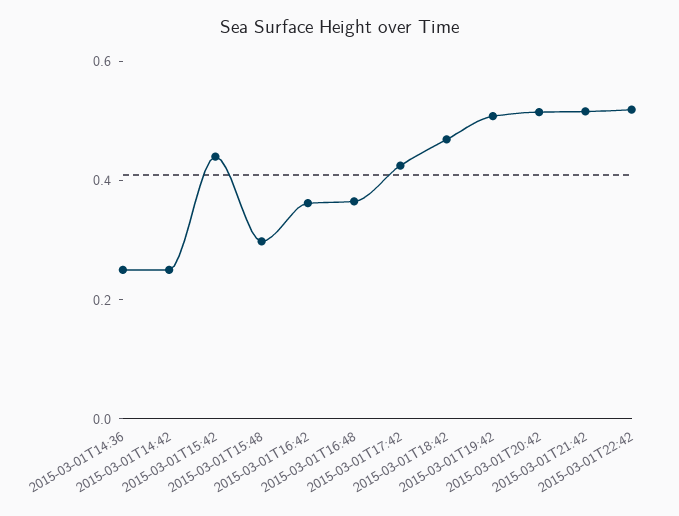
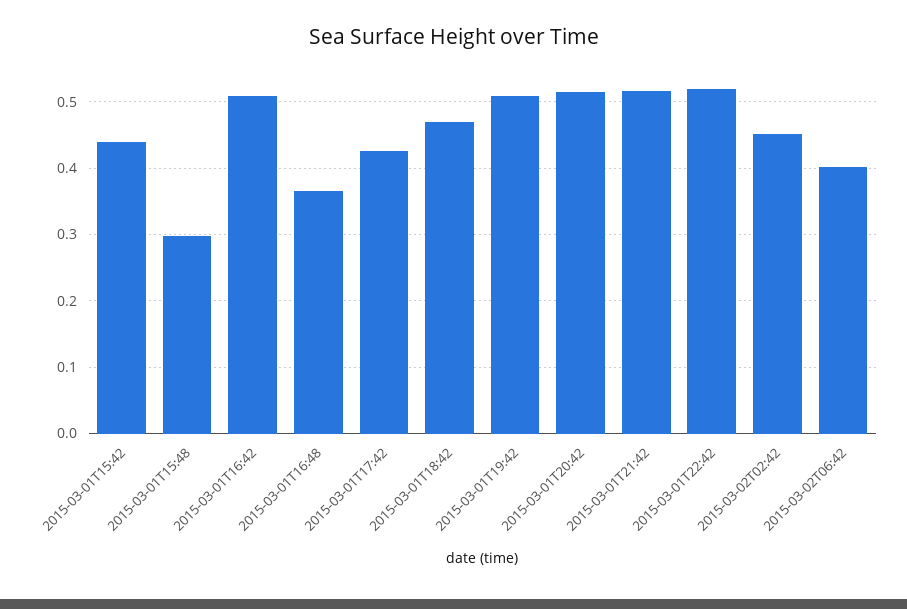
2015-03-01T14:36: 0.25 -> none
2015-03-01T14:42: 0.25 -> none
2015-03-01T16:42: 0.35 -> 0.51
2015-03-02T02:42: none -> 0.45
2015-03-02T06:42: none -> 0.4

